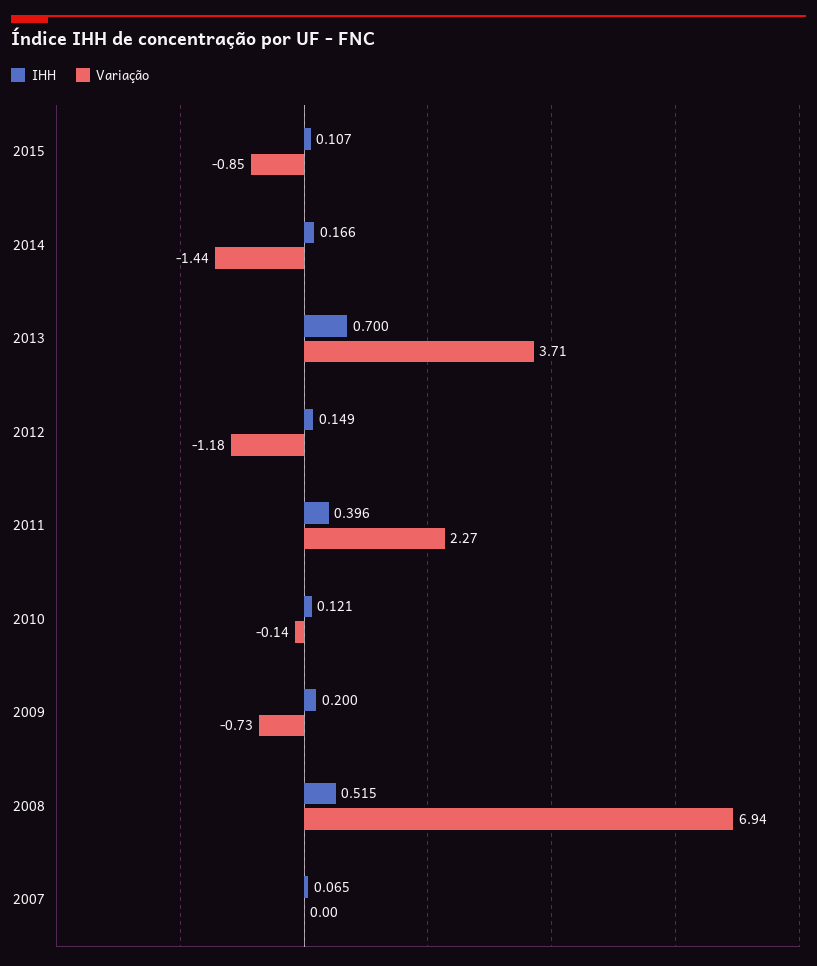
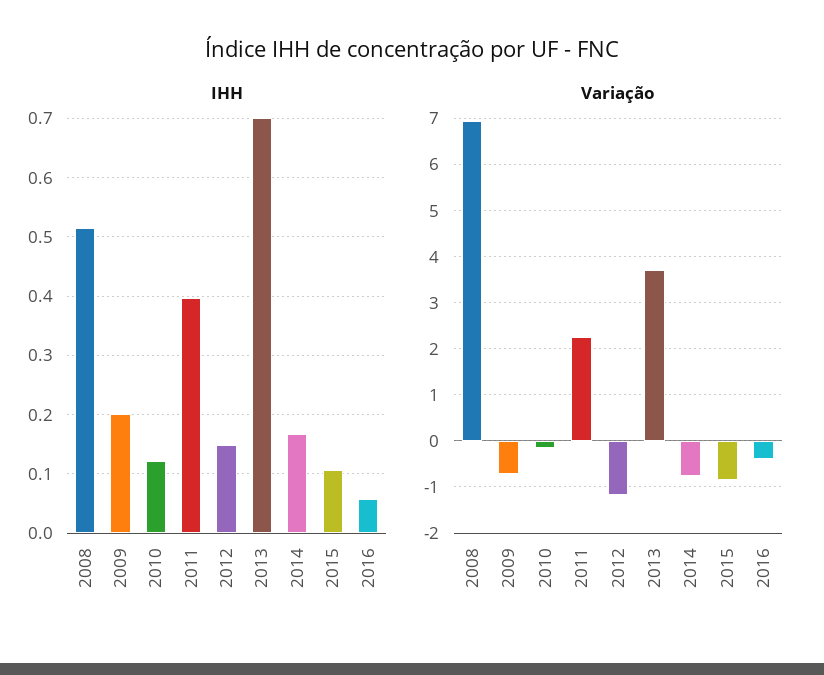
Variação, 2014: -1.44 -> -0.8
IHH, 2007: 0.065 -> none
Variação, 2007: 0 -> none
IHH, 2016: none -> 0.06
Variação, 2016: none -> -0.4

